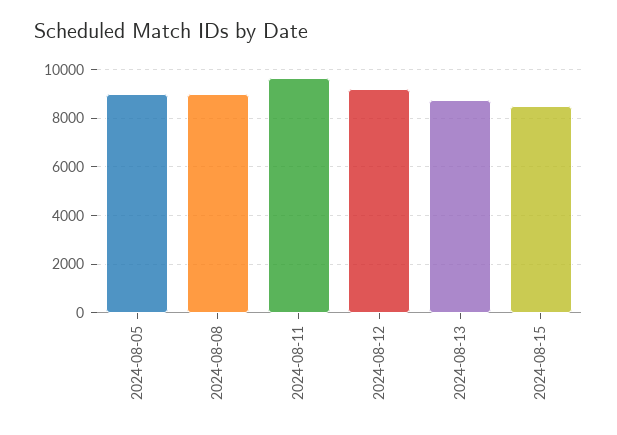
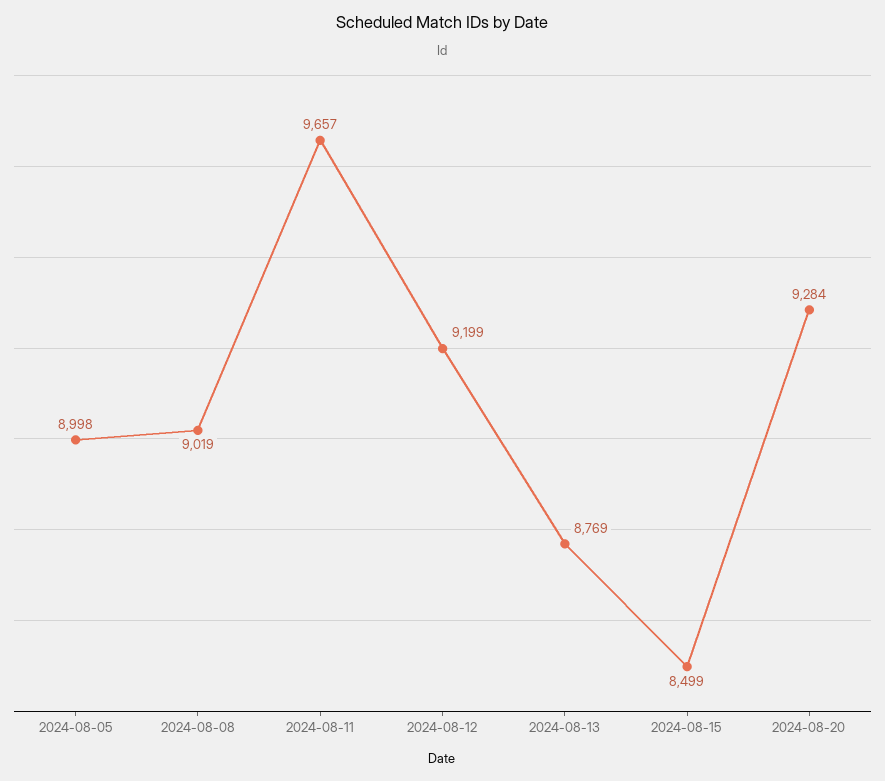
2024-08-20: none -> 9284

